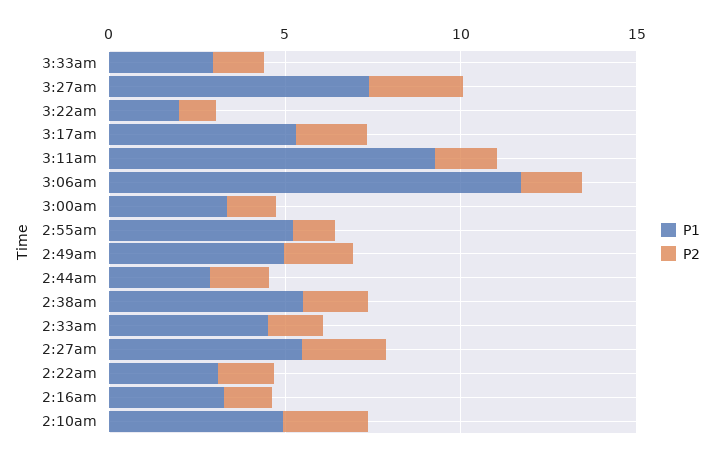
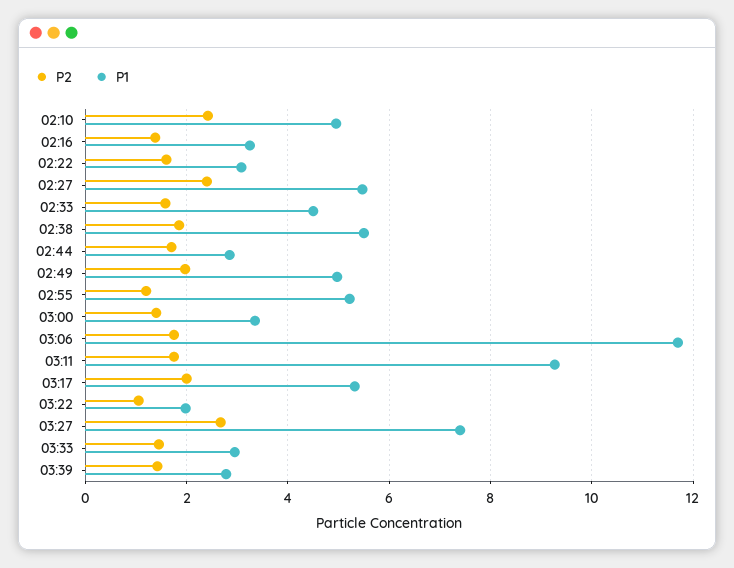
P2, 03:39: none -> 1.4
P1, 03:39: none -> 2.8

